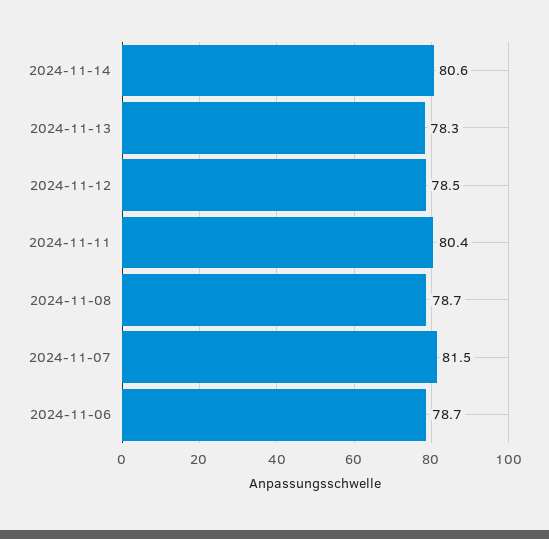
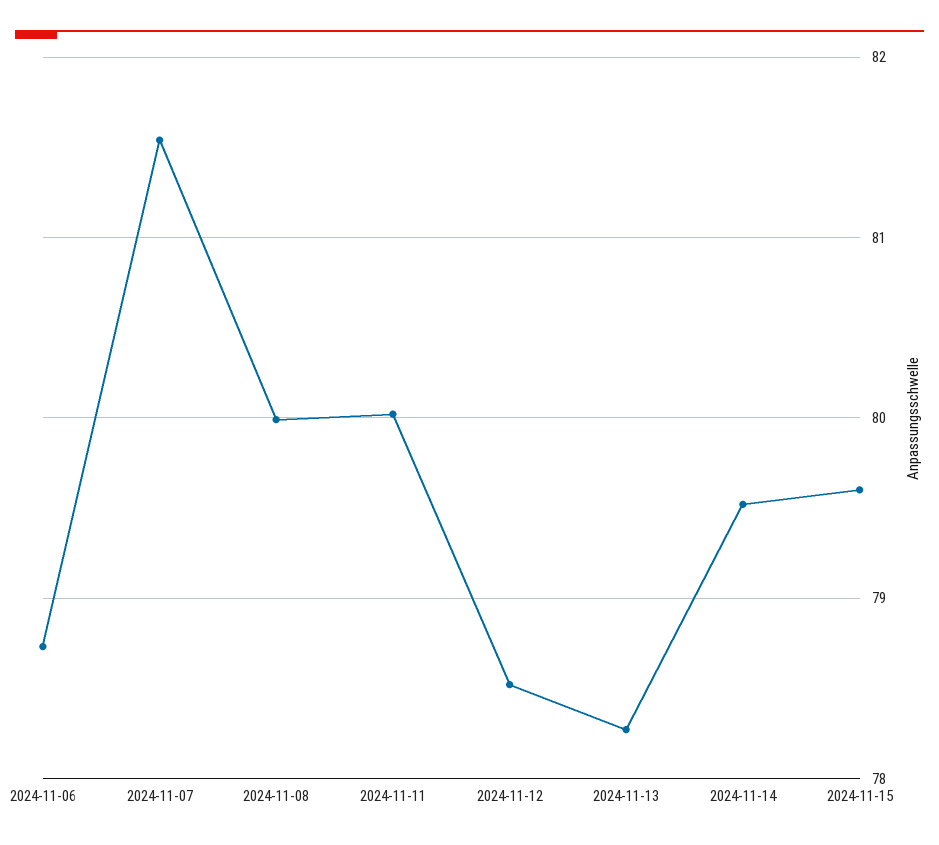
2024-11-14: 80.6 -> 79.5
2024-11-11: 80.4 -> 80
2024-11-08: 78.7 -> 80
2024-11-15: none -> 79.6

